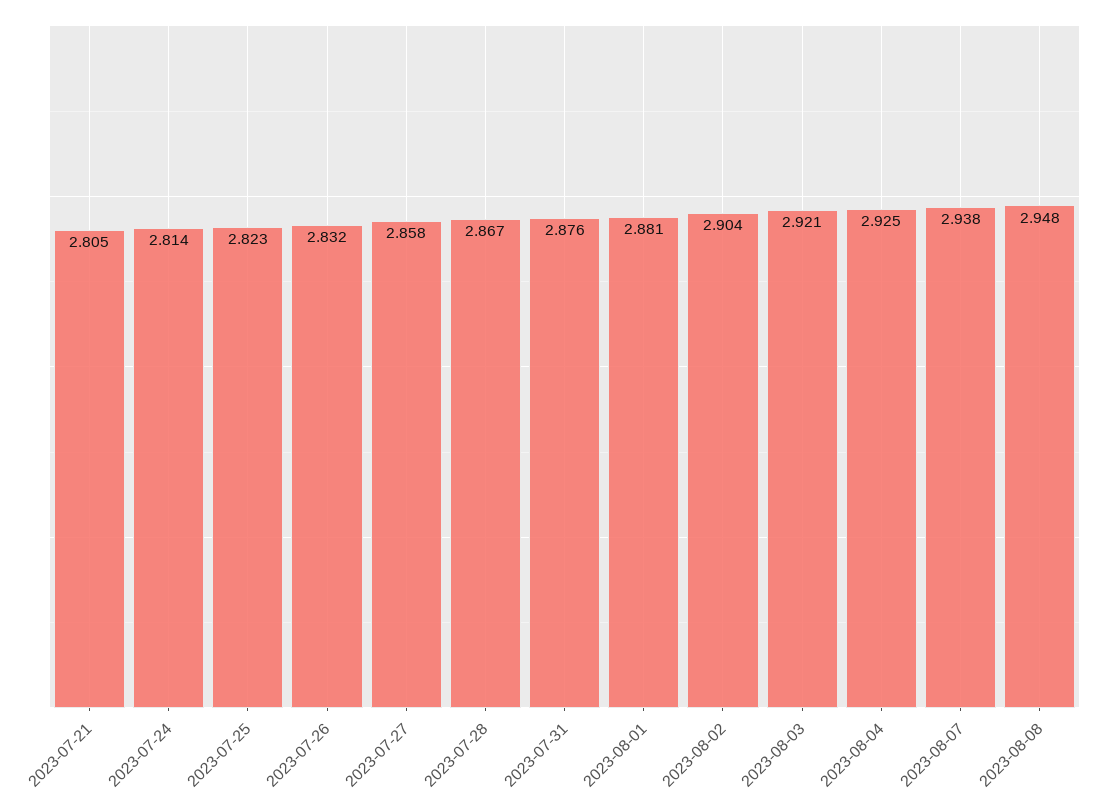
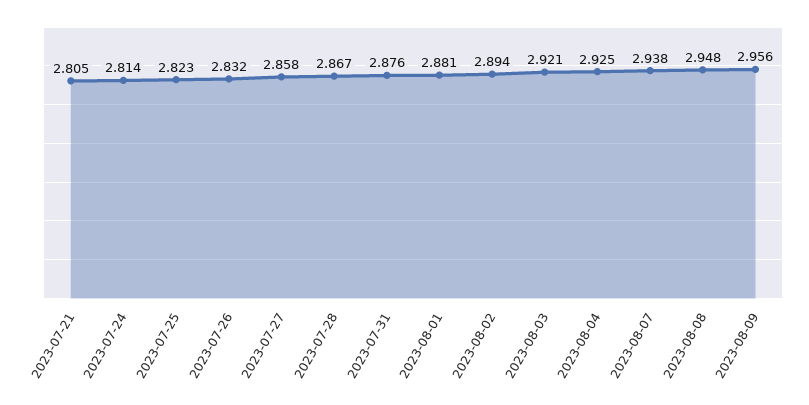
2023-08-02: 2.904 -> 2.894
2023-08-09: none -> 2.956

